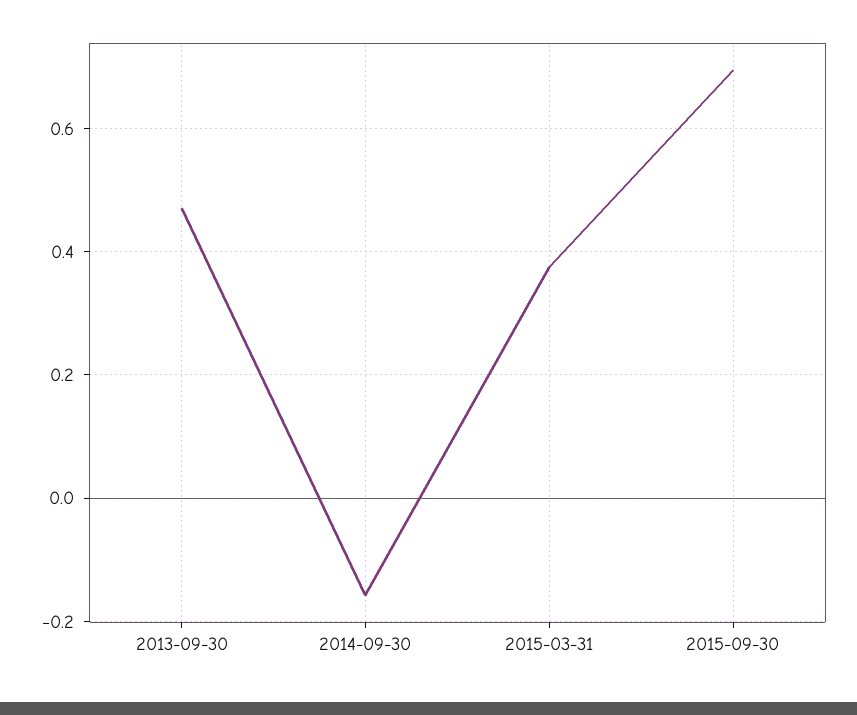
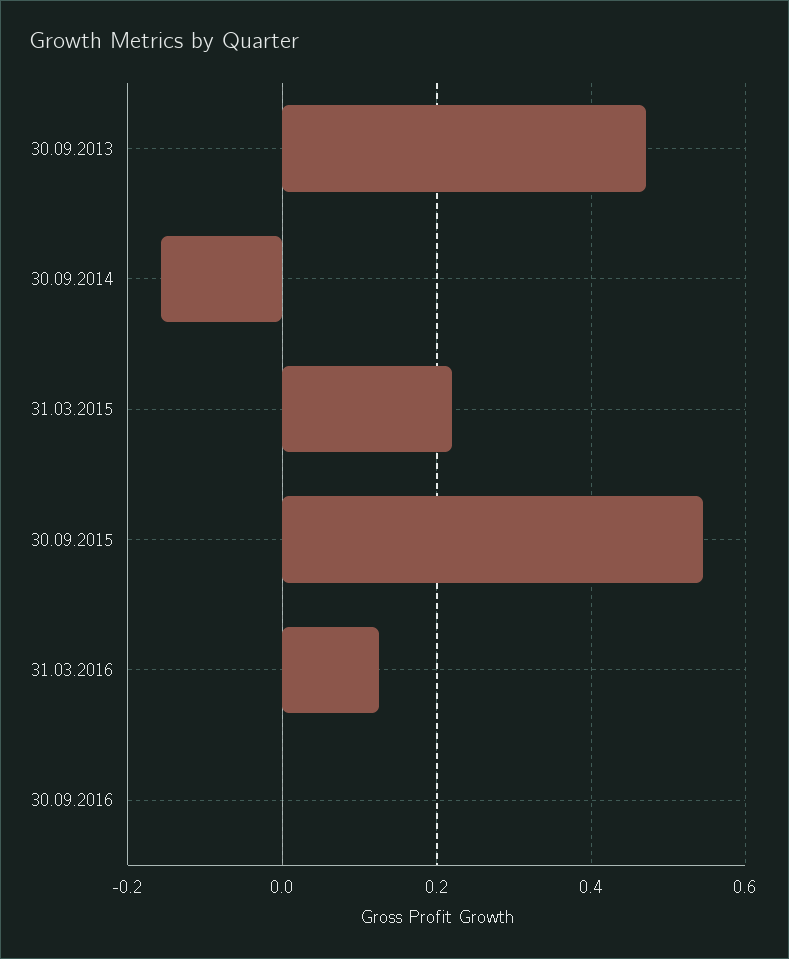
2015-03-31: 0.38 -> 0.22
2015-09-30: 0.7 -> 0.54
31.03.2016: none -> 0.12
30.09.2016: none -> 0

